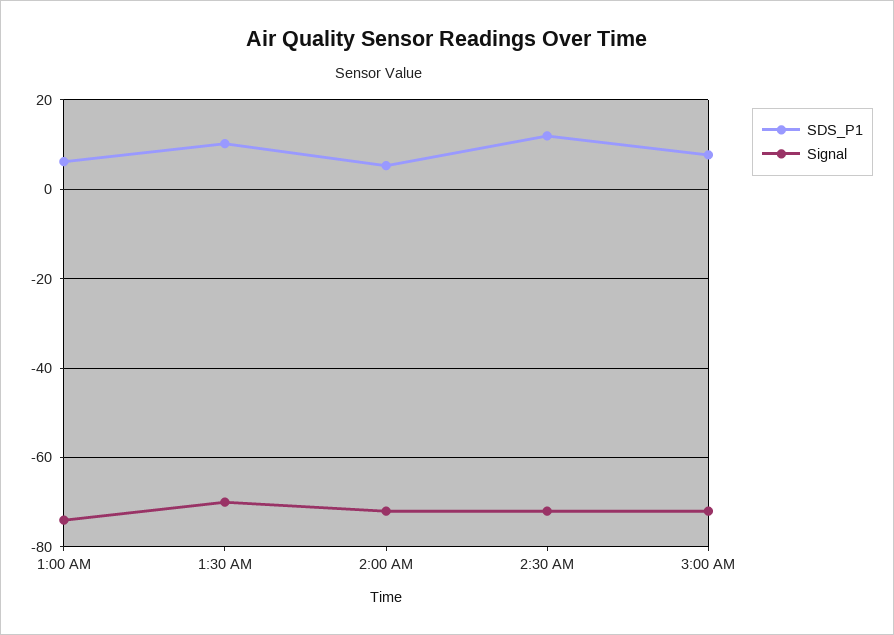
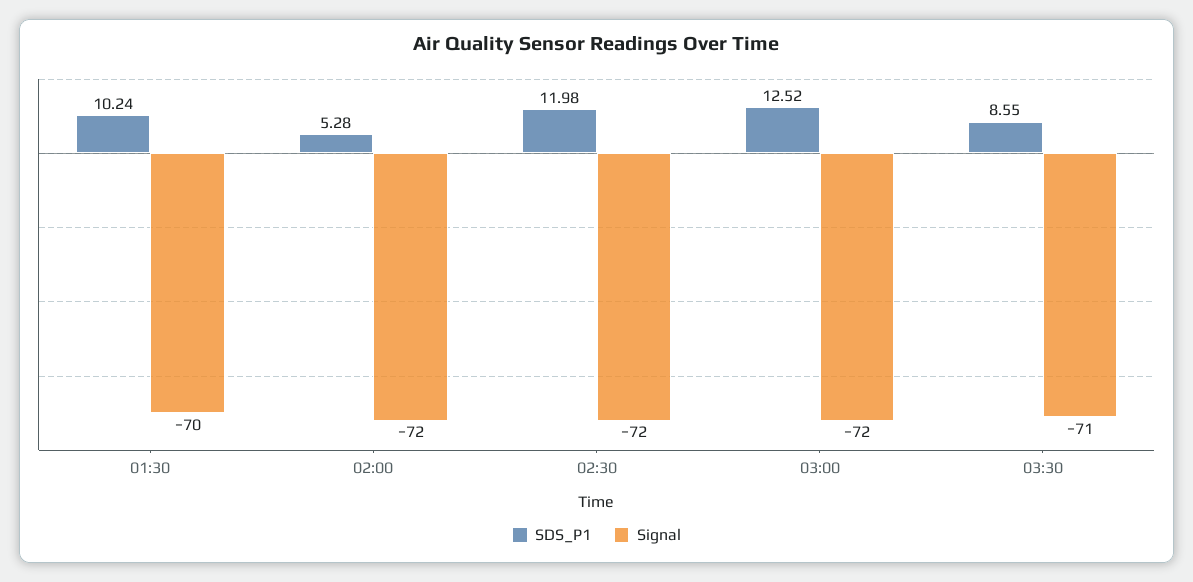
SDS_P1, 1:00 AM: 6 -> none
Signal, 1:00 AM: -74 -> none
SDS_P1, 3:00 AM: 8 -> 12.52
SDS_P1, 03:30: none -> 8.55
Signal, 03:30: none -> -71

